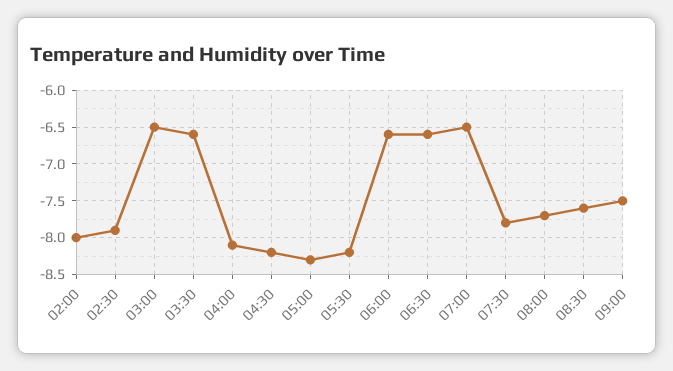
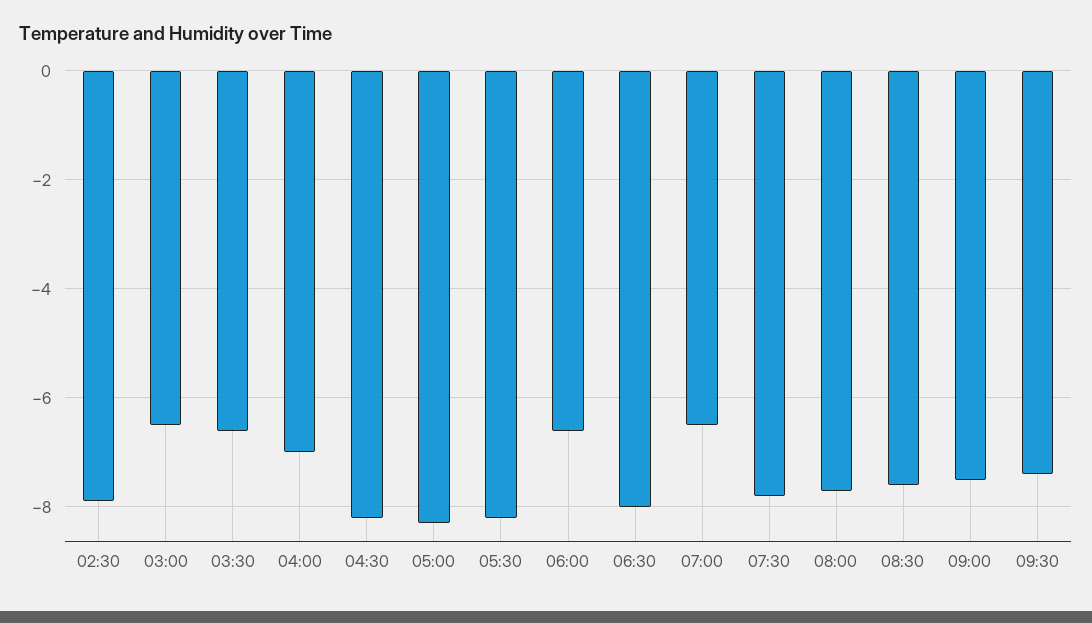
02:00: -8 -> none
04:00: -8.1 -> -7
06:30: -6.6 -> -8
09:30: none -> -7.5

